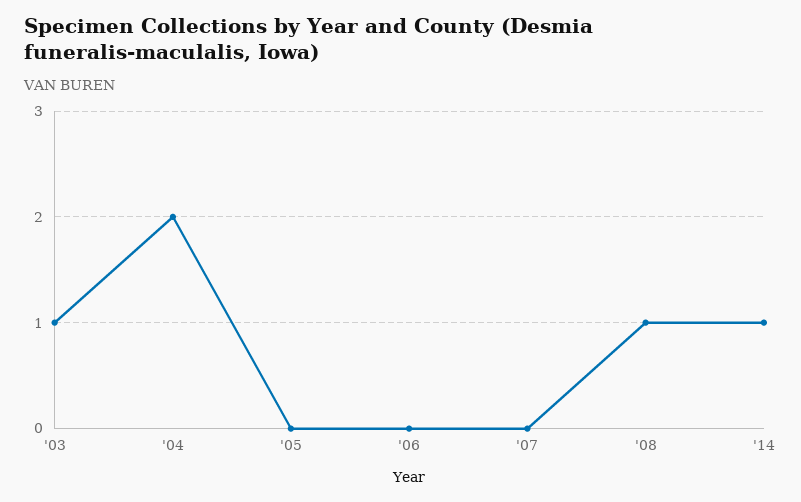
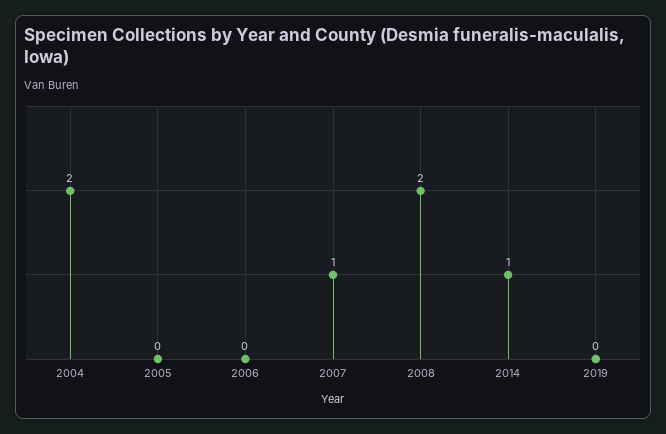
'03: 1 -> none
'07: 0 -> 1
'08: 1 -> 2
2019: none -> 0

